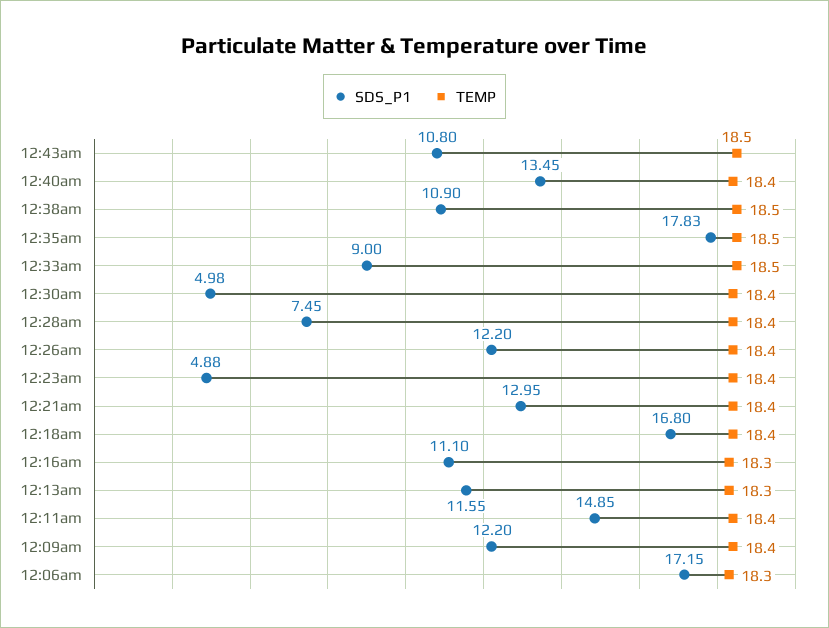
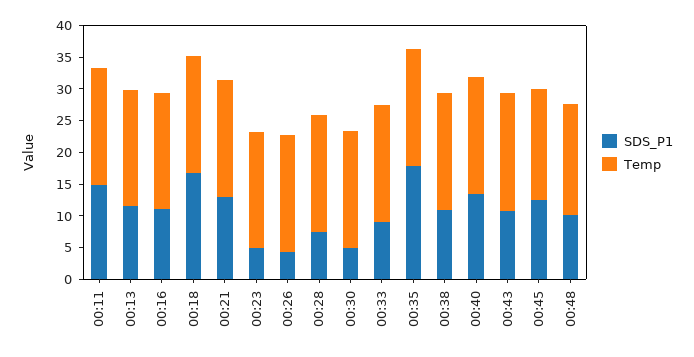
SDS_P1, 12:26am: 12.2 -> 5
SDS_P1, 12:09am: 12.2 -> none
TEMP, 12:09am: 18.4 -> none
SDS_P1, 12:06am: 17.15 -> none
TEMP, 12:06am: 18.3 -> none
SDS_P1, 00:45: none -> 12.5
TEMP, 00:45: none -> 17.5
SDS_P1, 00:48: none -> 10
TEMP, 00:48: none -> 17.5

